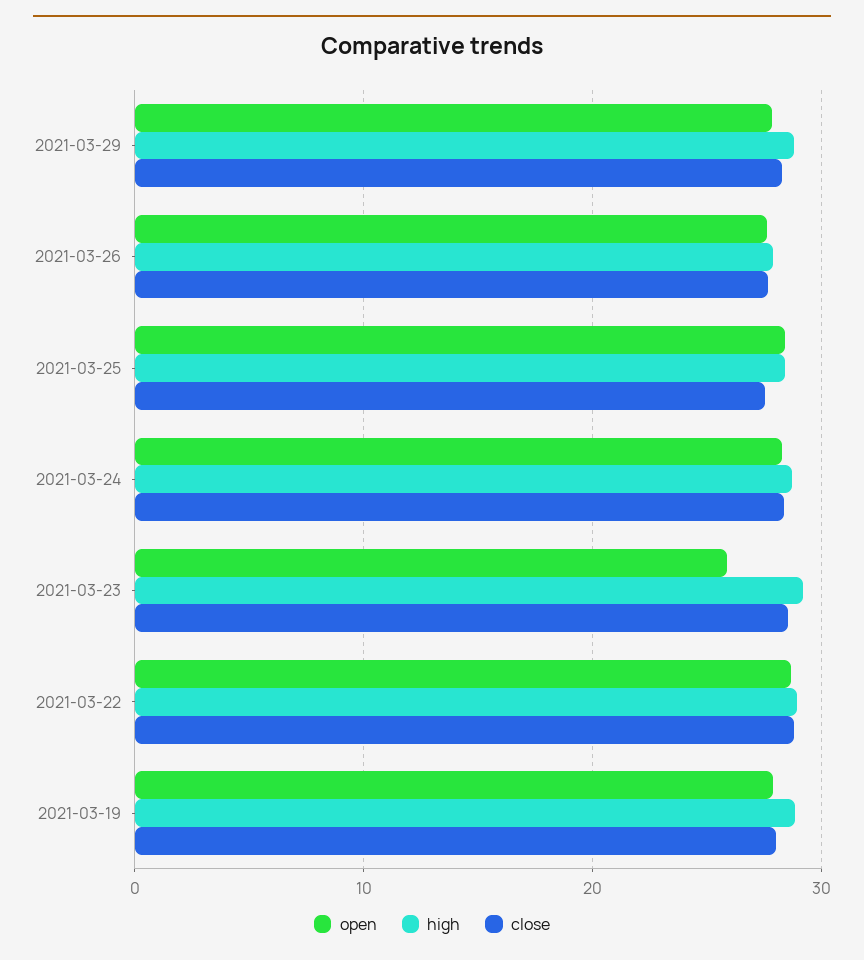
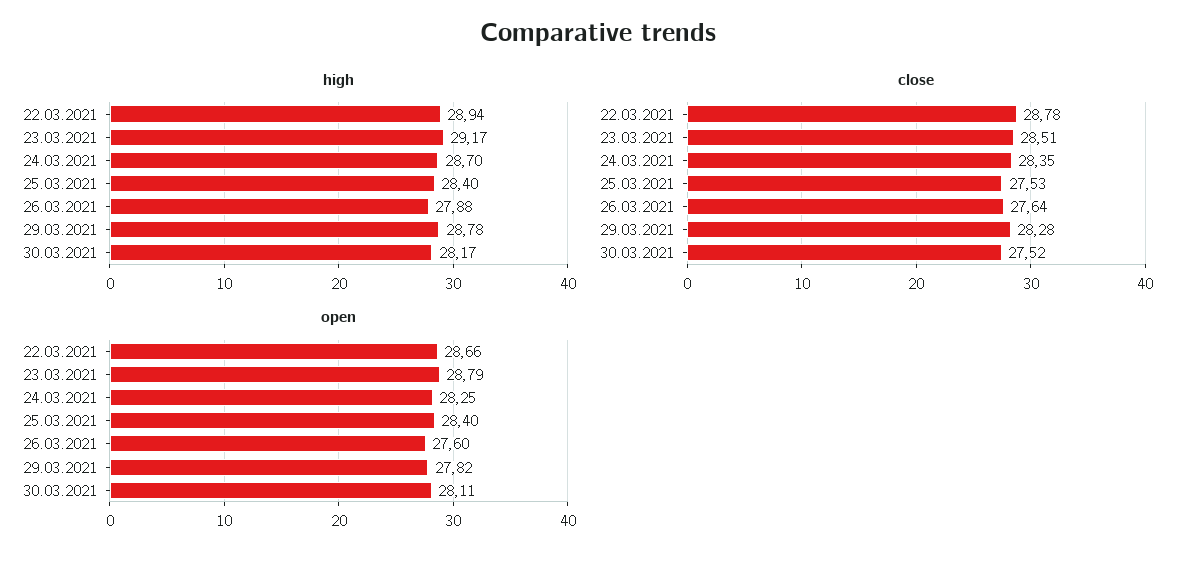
open, 2021-03-23: 26 -> 28.79
open, 2021-03-19: 28 -> none
high, 2021-03-19: 29 -> none
close, 2021-03-19: 28 -> none
high, 30.03.2021: none -> 28.17
close, 30.03.2021: none -> 27.52
open, 30.03.2021: none -> 28.11

